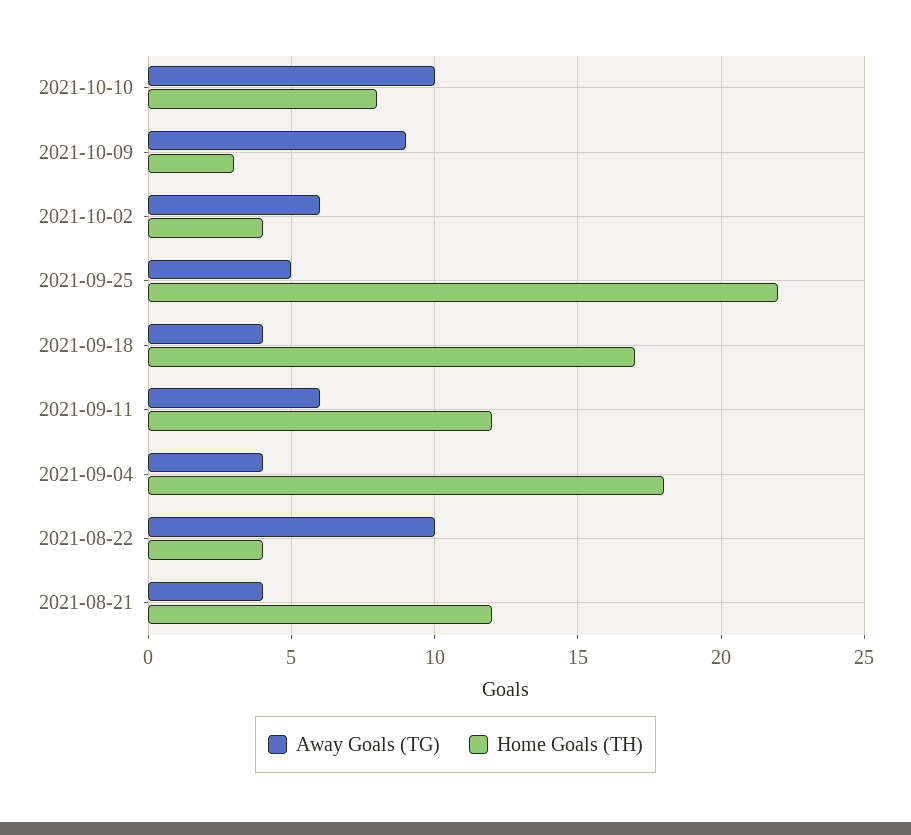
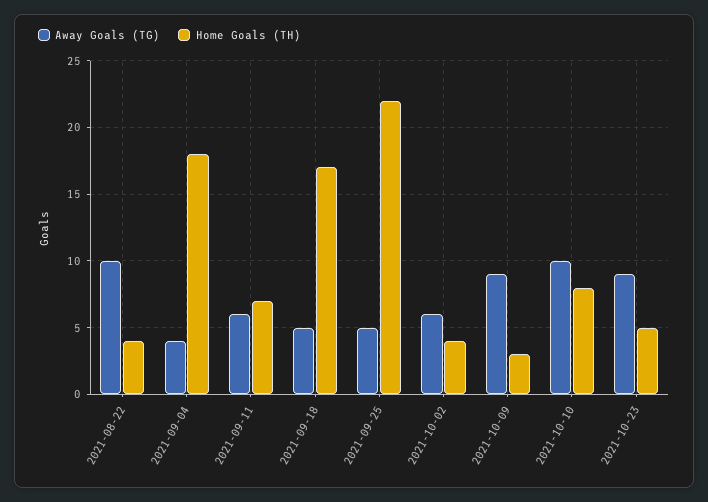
Away Goals (TG), 2021-09-18: 4 -> 5
Home Goals (TH), 2021-09-11: 12 -> 7
Away Goals (TG), 2021-08-21: 4 -> none
Home Goals (TH), 2021-08-21: 12 -> none
Away Goals (TG), 2021-10-23: none -> 9
Home Goals (TH), 2021-10-23: none -> 5

